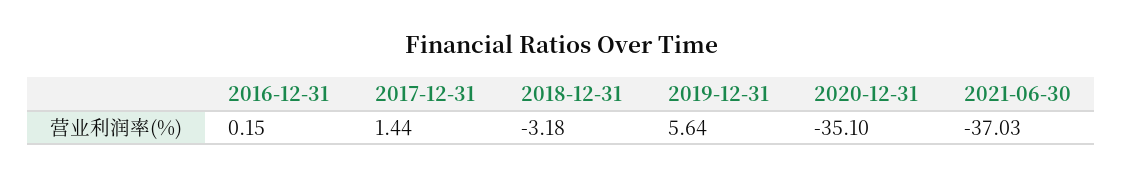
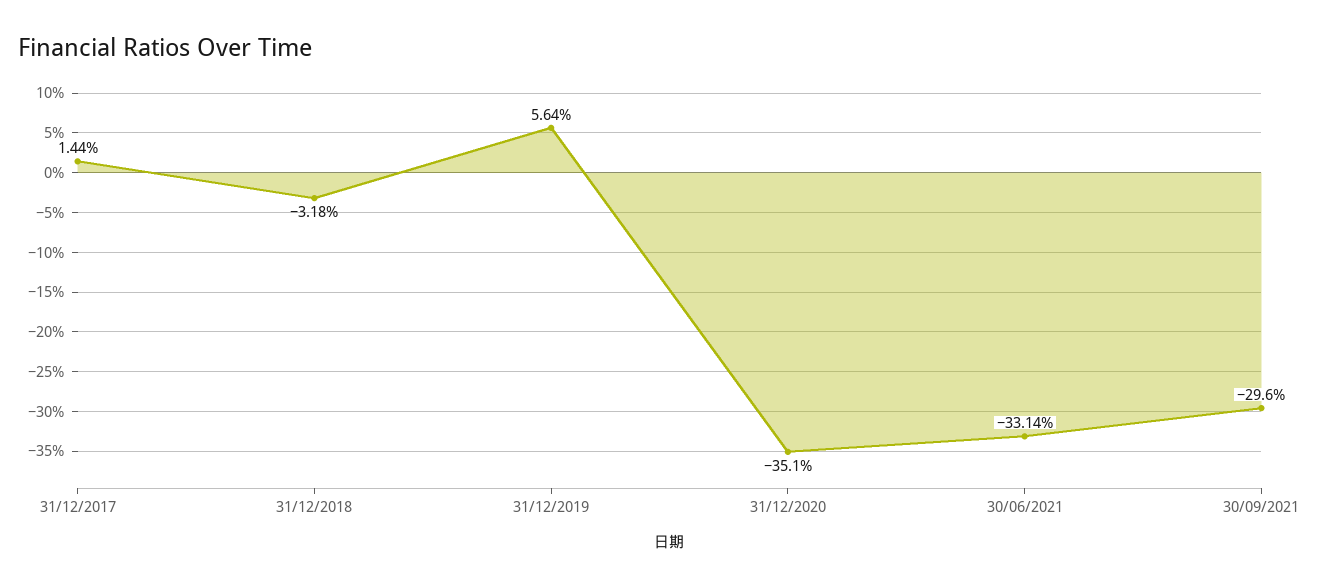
2016-12-31: 0.15 -> none
2021-06-30: -37.03 -> -33.14
30/09/2021: none -> -29.6

